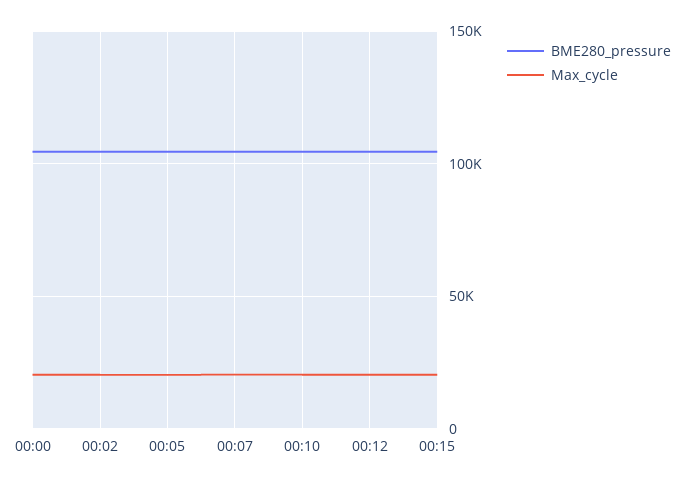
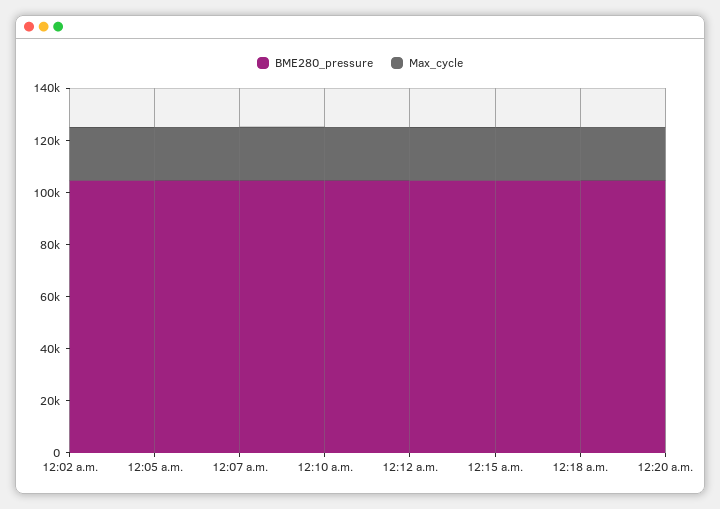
BME280_pressure, 00:00: 105000 -> none
Max_cycle, 00:00: 20000 -> none
BME280_pressure, 12:18 a.m.: none -> 105000
Max_cycle, 12:18 a.m.: none -> 20000
BME280_pressure, 12:20 a.m.: none -> 105000
Max_cycle, 12:20 a.m.: none -> 20000

